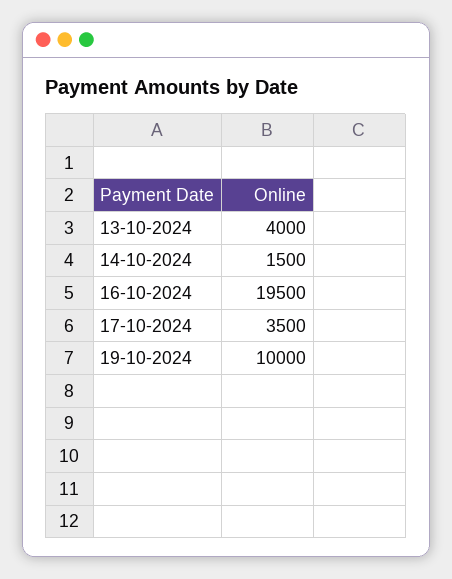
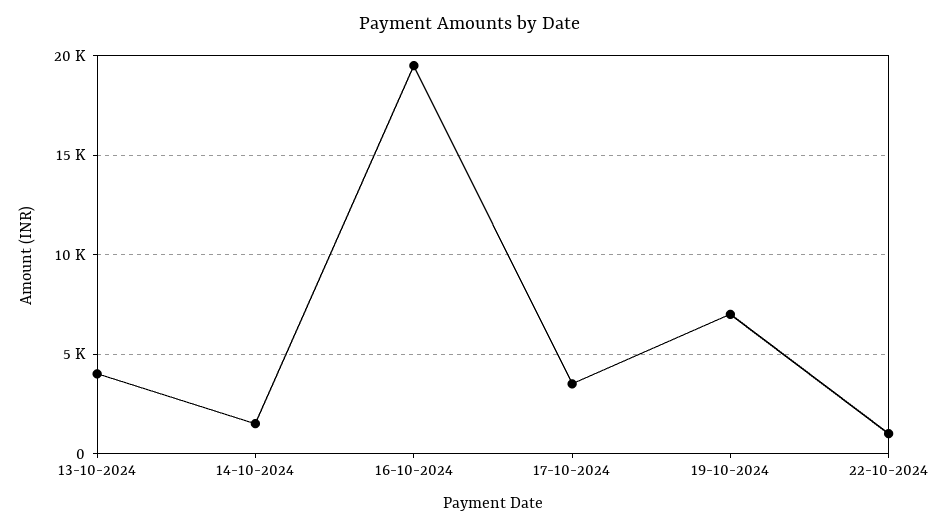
19-10-2024: 10000 -> 7000
22-10-2024: none -> 1000

